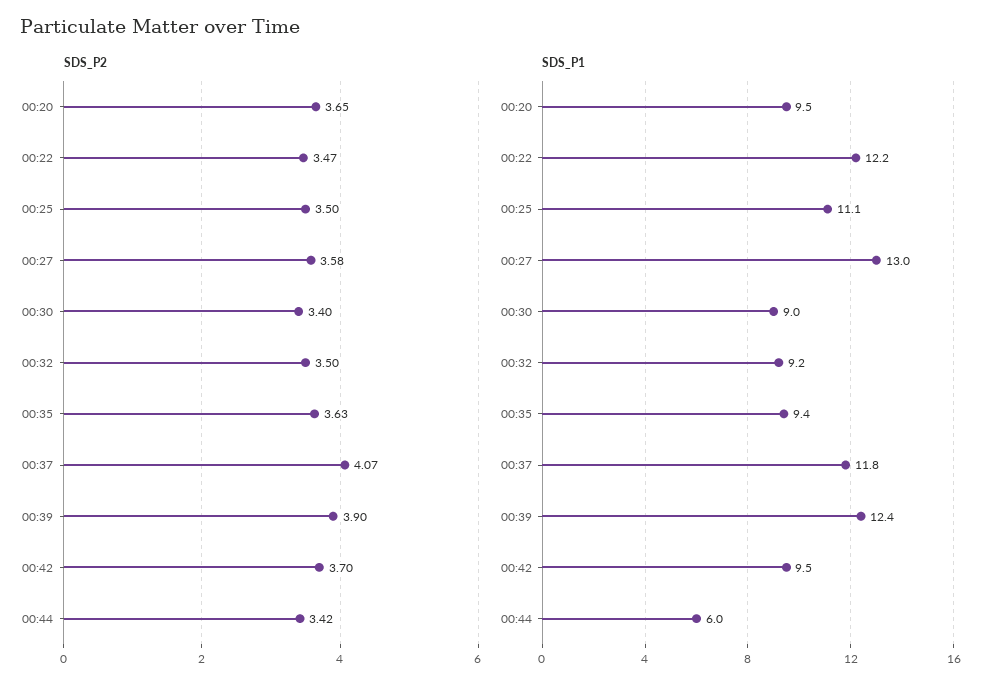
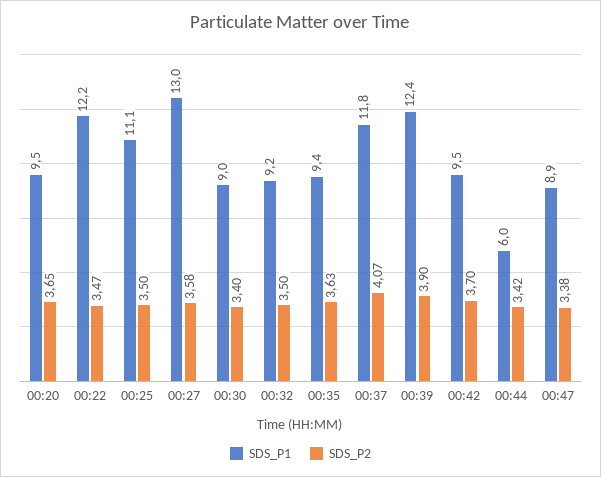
SDS_P1, 00:47: none -> 8.9
SDS_P2, 00:47: none -> 3.38

